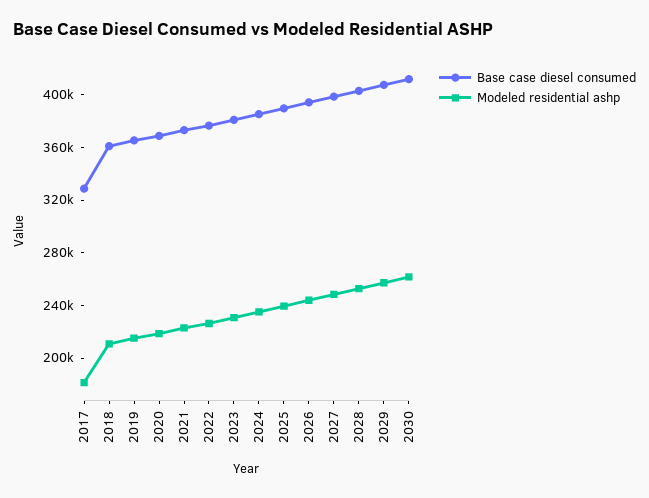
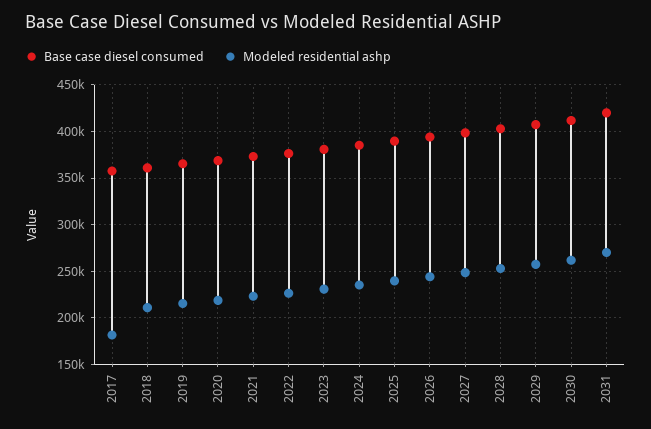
Base case diesel consumed, 2017: 330000 -> 360000
Base case diesel consumed, 2031: none -> 420000
Modeled residential ashp, 2031: none -> 270000

